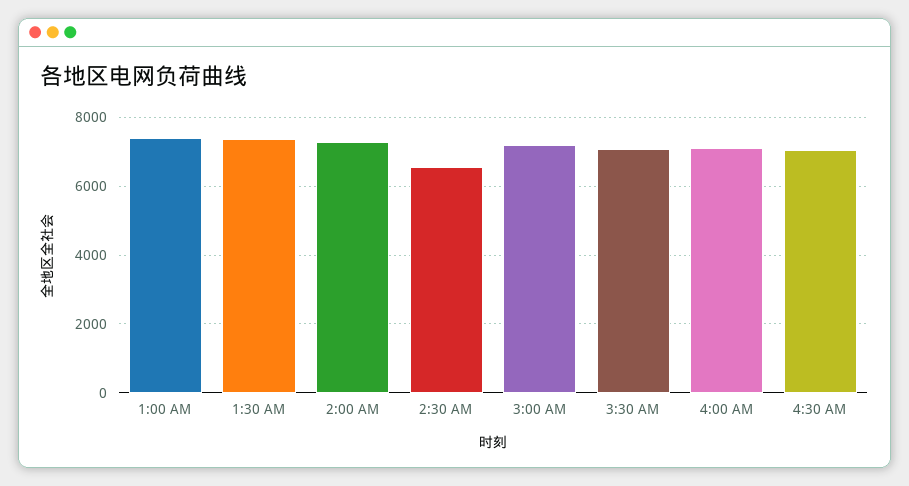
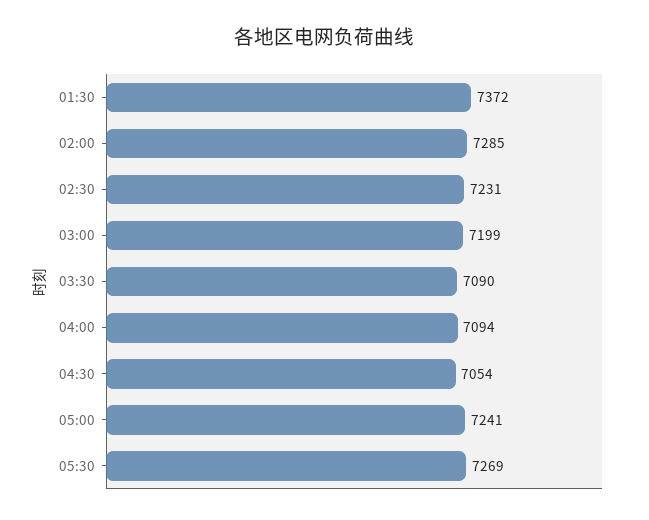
1:00 AM: 7400 -> none
2:30 AM: 6600 -> 7231
05:00: none -> 7241
05:30: none -> 7269

